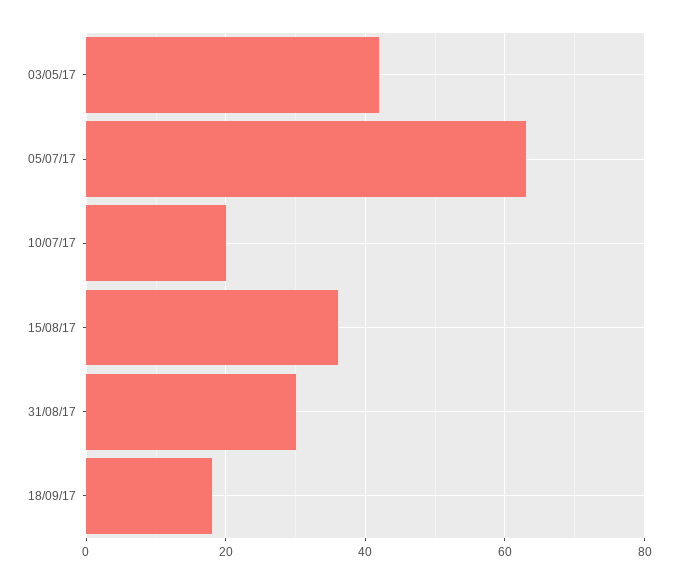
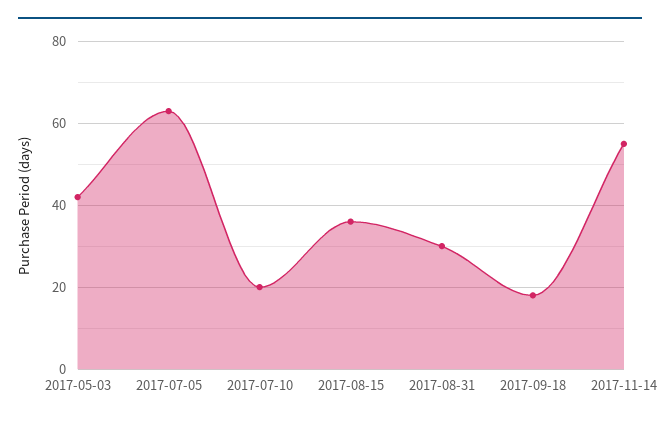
2017-11-14: none -> 55

